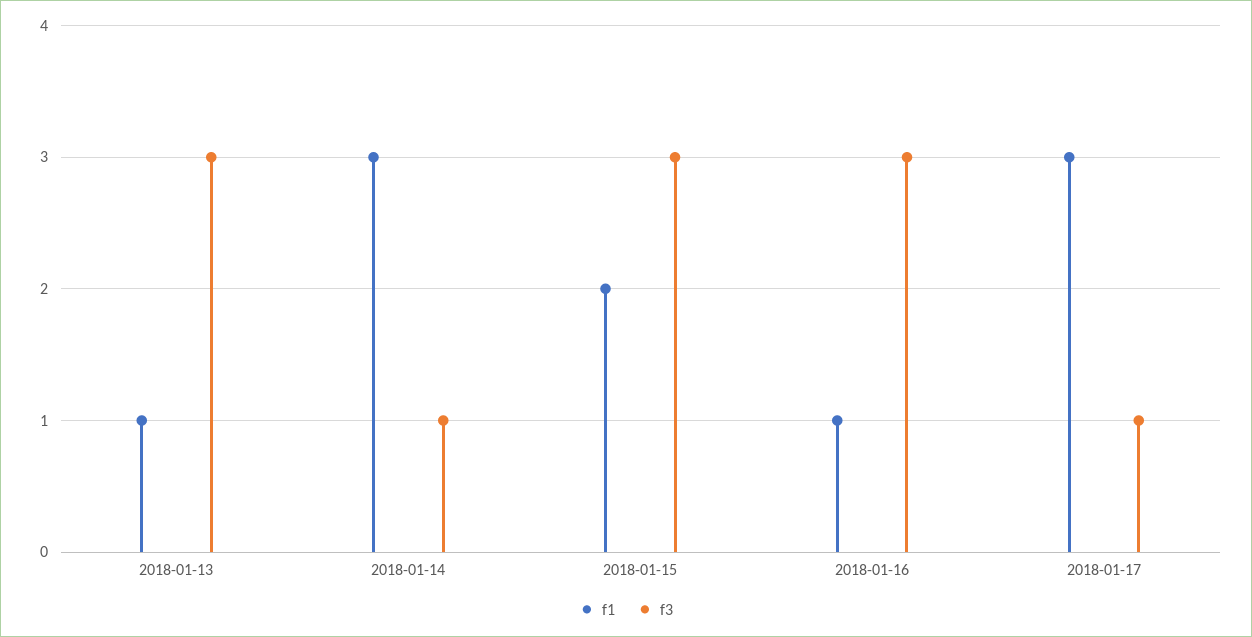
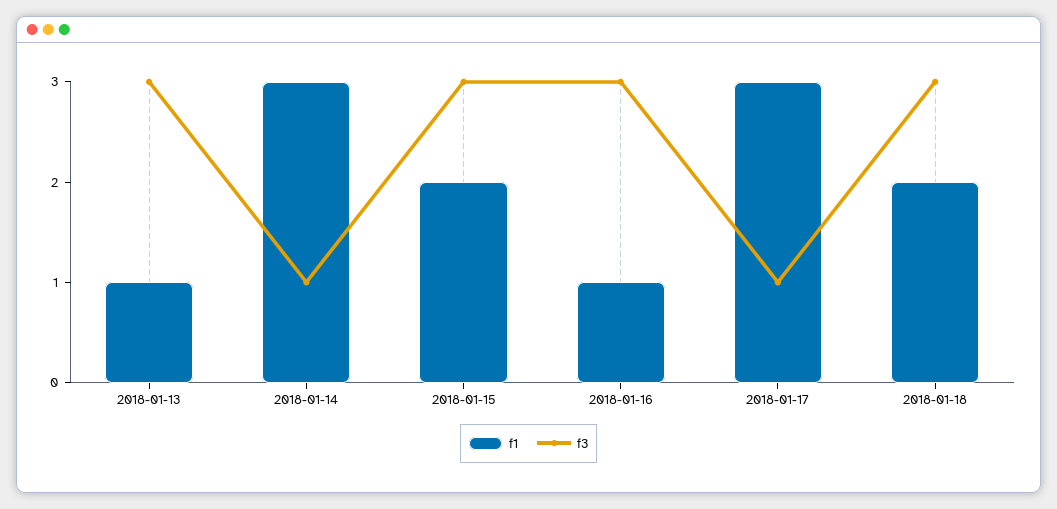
f1, 2018-01-18: none -> 2
f3, 2018-01-18: none -> 3

